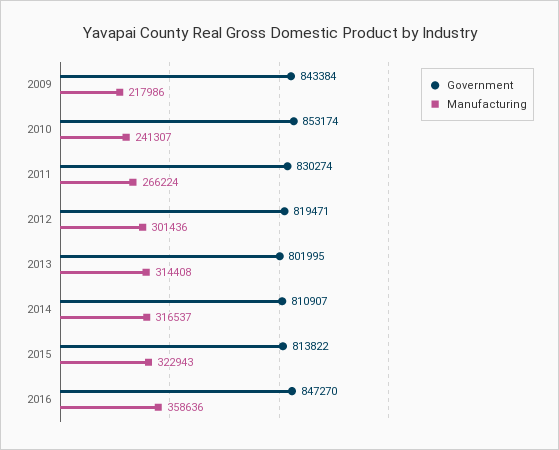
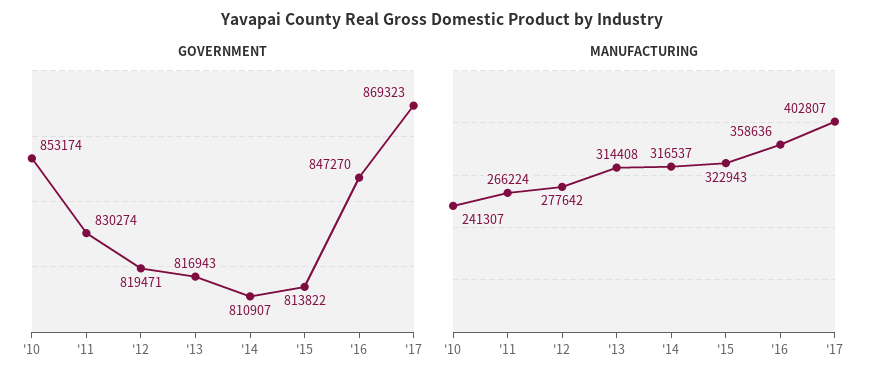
Government, 2009: 843384 -> none
Manufacturing, 2009: 217986 -> none
Manufacturing, 2012: 301436 -> 277642
Government, 2013: 801995 -> 816943
Government, '17: none -> 869323
Manufacturing, '17: none -> 402807

